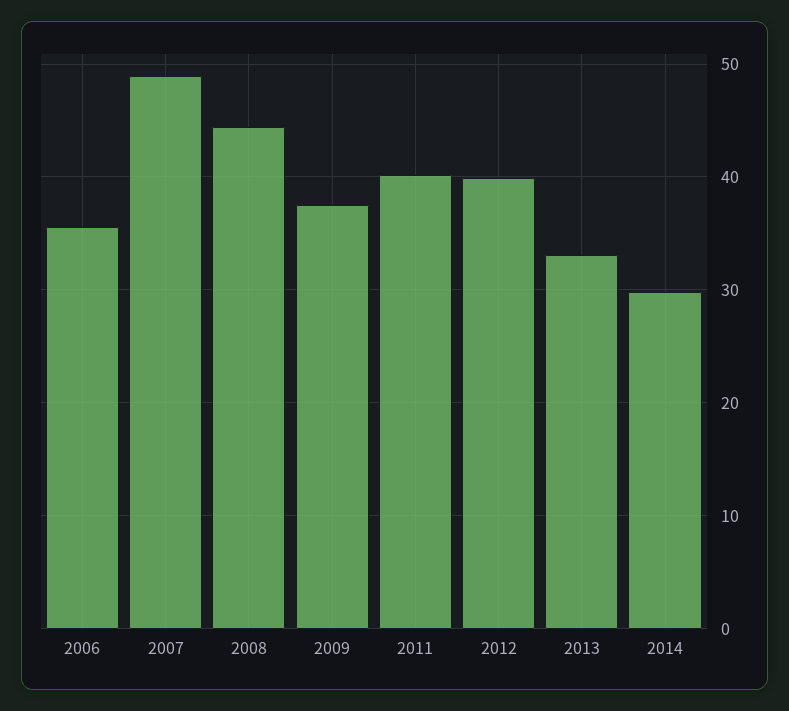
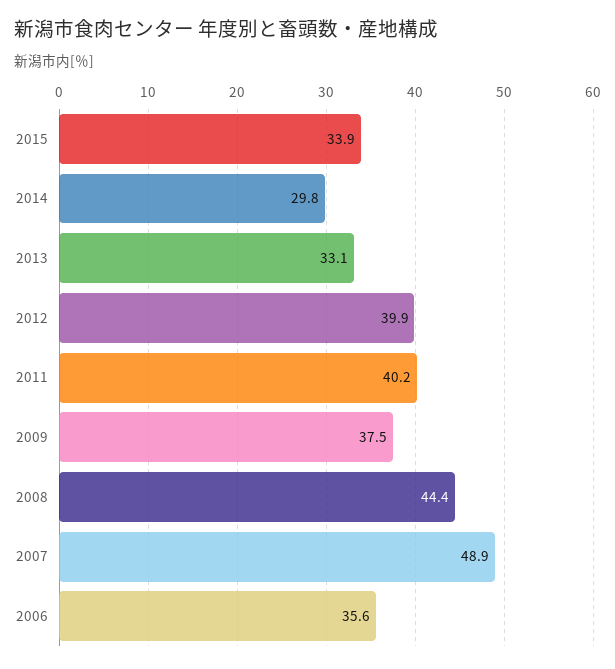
2015: none -> 33.9

